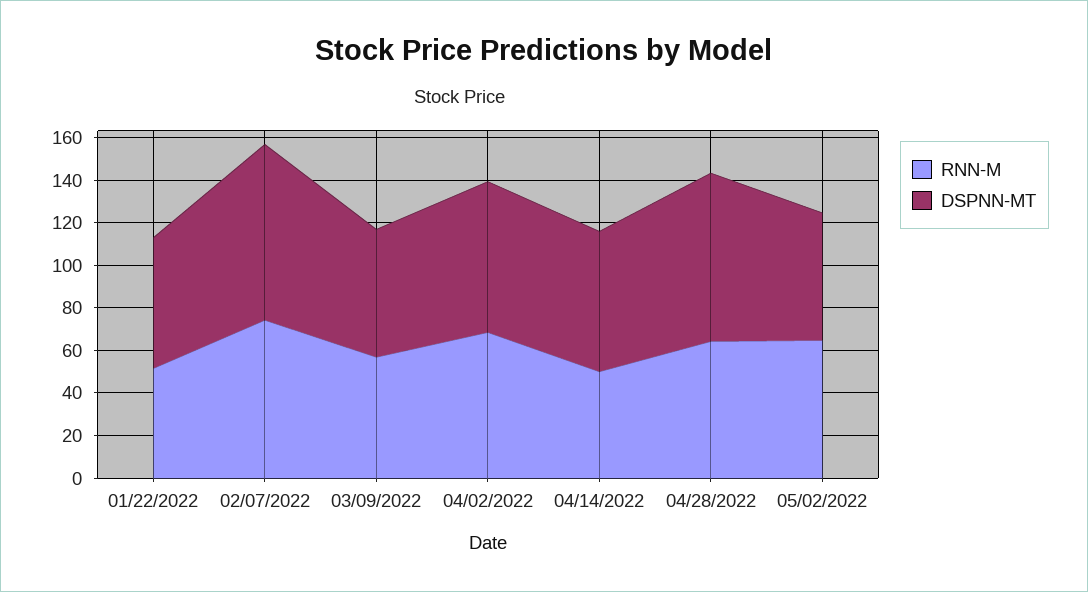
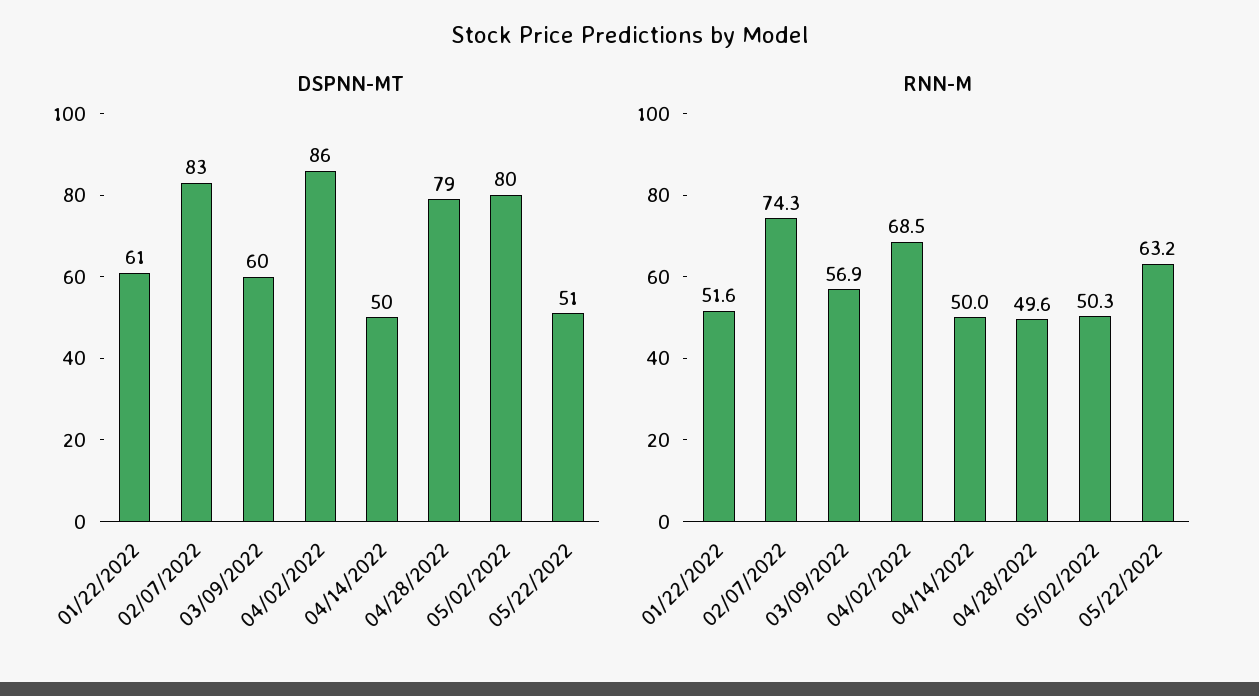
DSPNN-MT, 04/02/2022: 70 -> 86
DSPNN-MT, 04/14/2022: 65 -> 50
RNN-M, 04/28/2022: 65 -> 49.6
RNN-M, 05/02/2022: 65 -> 50.3
DSPNN-MT, 05/02/2022: 60 -> 80
DSPNN-MT, 05/22/2022: none -> 51
RNN-M, 05/22/2022: none -> 63.2

